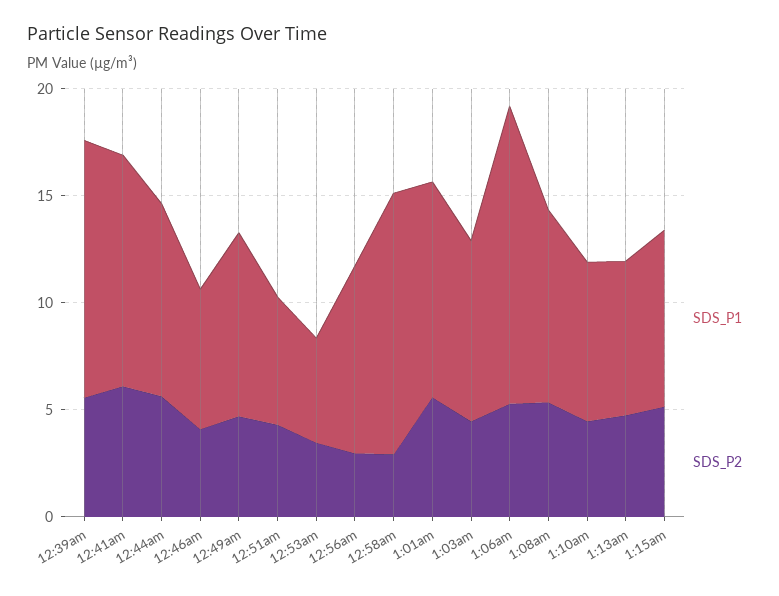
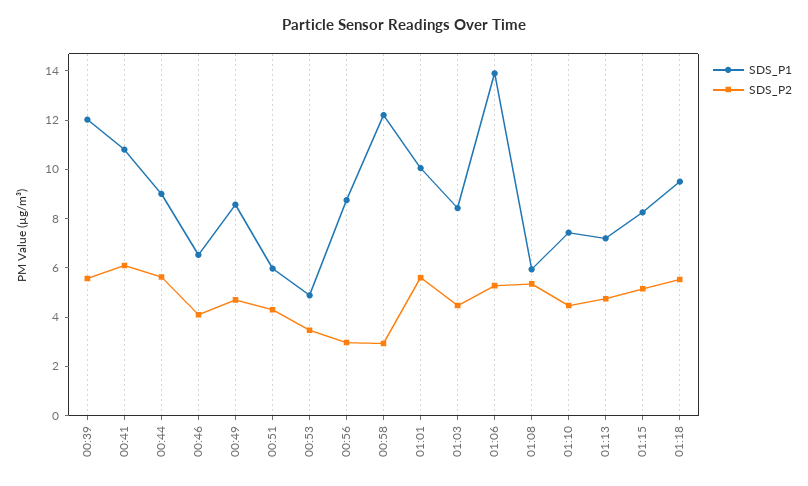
SDS_P1, 1:08am: 9 -> 6
SDS_P1, 01:18: none -> 9.5
SDS_P2, 01:18: none -> 5.5

